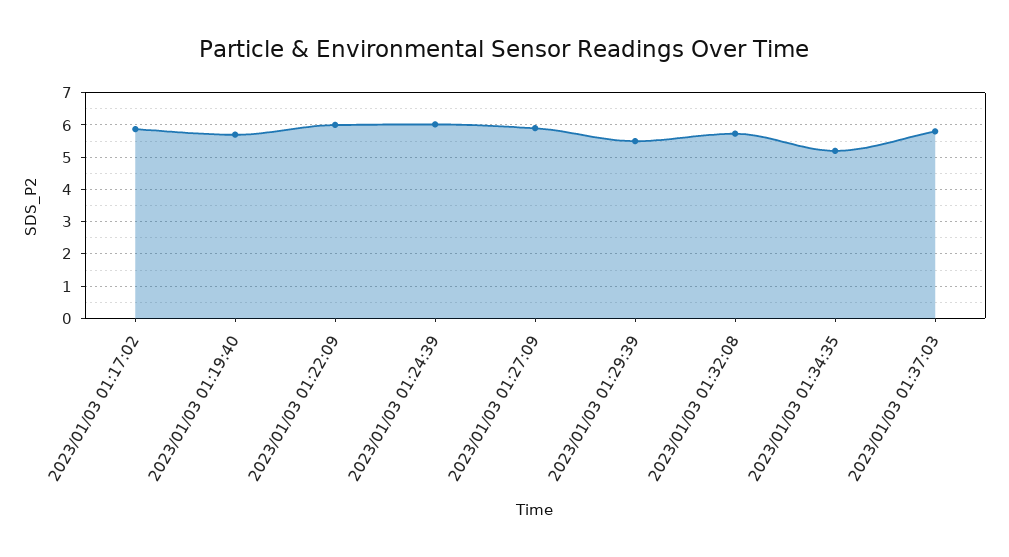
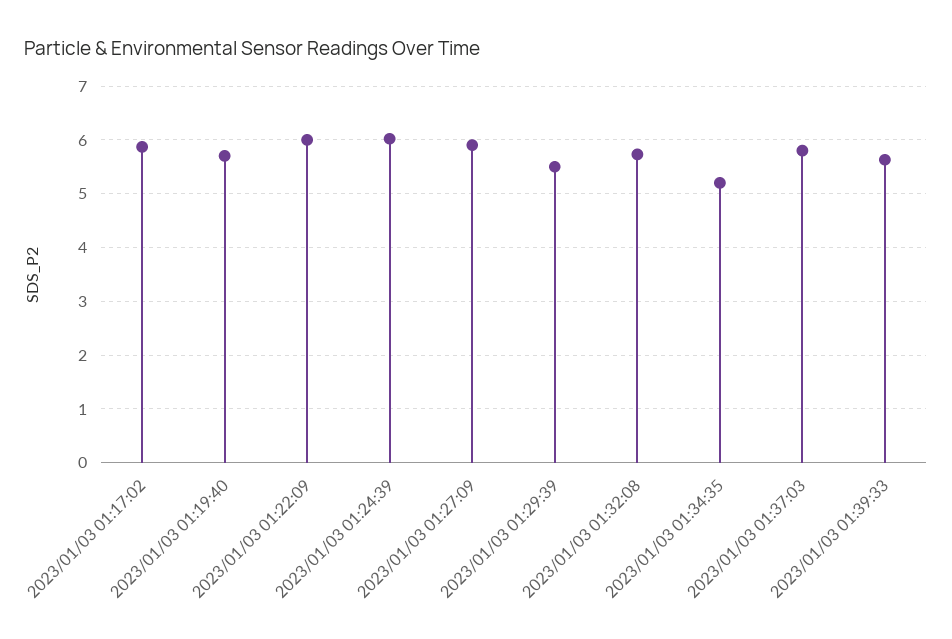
2023/01/03 01:39:33: none -> 5.6

